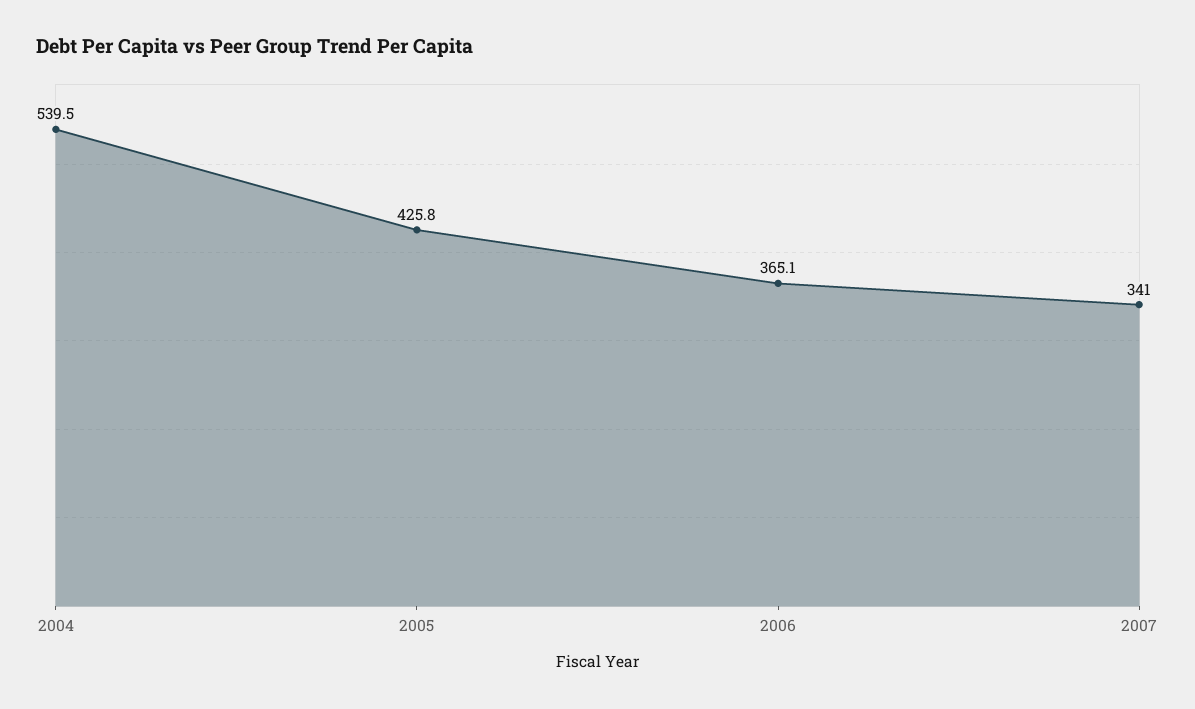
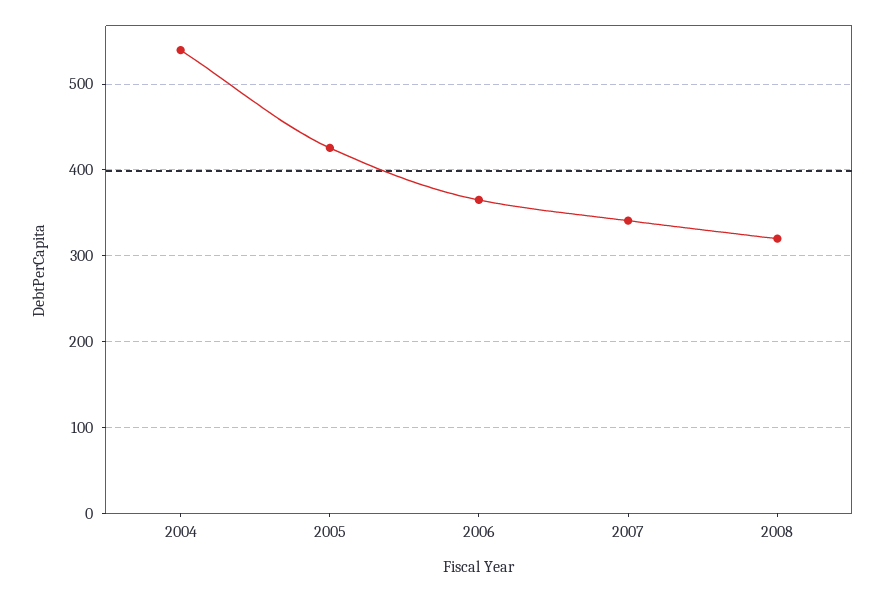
2008: none -> 320

